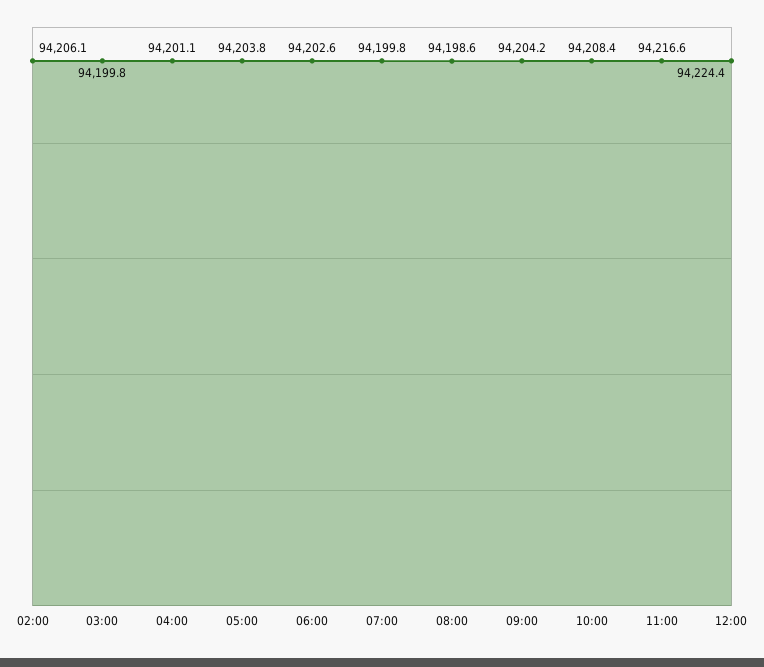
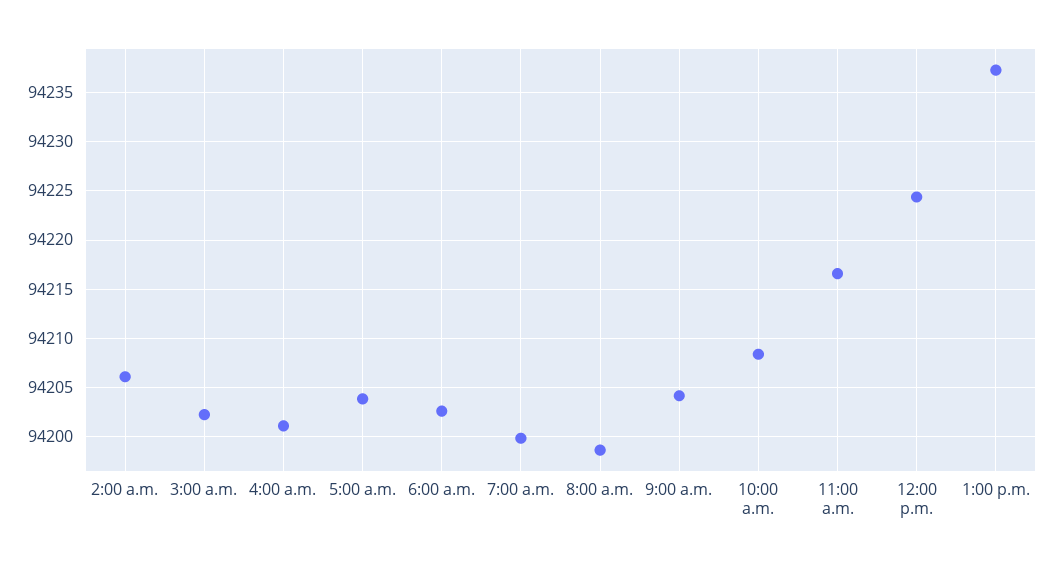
03:00: 94199.8 -> 94202
1:00 p.m.: none -> 94237

